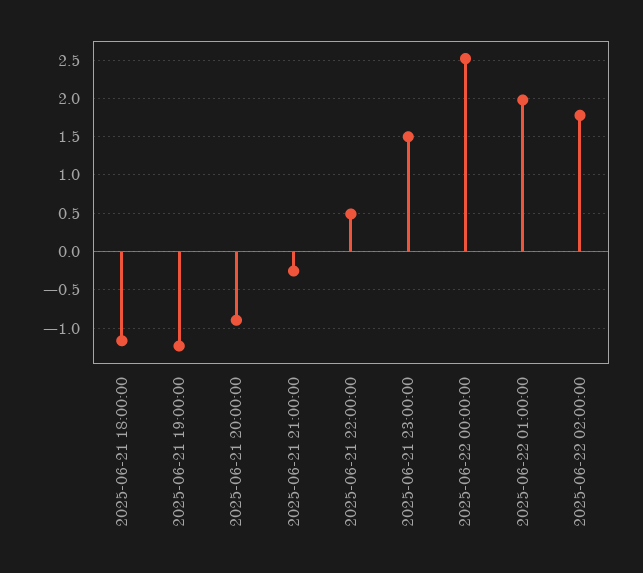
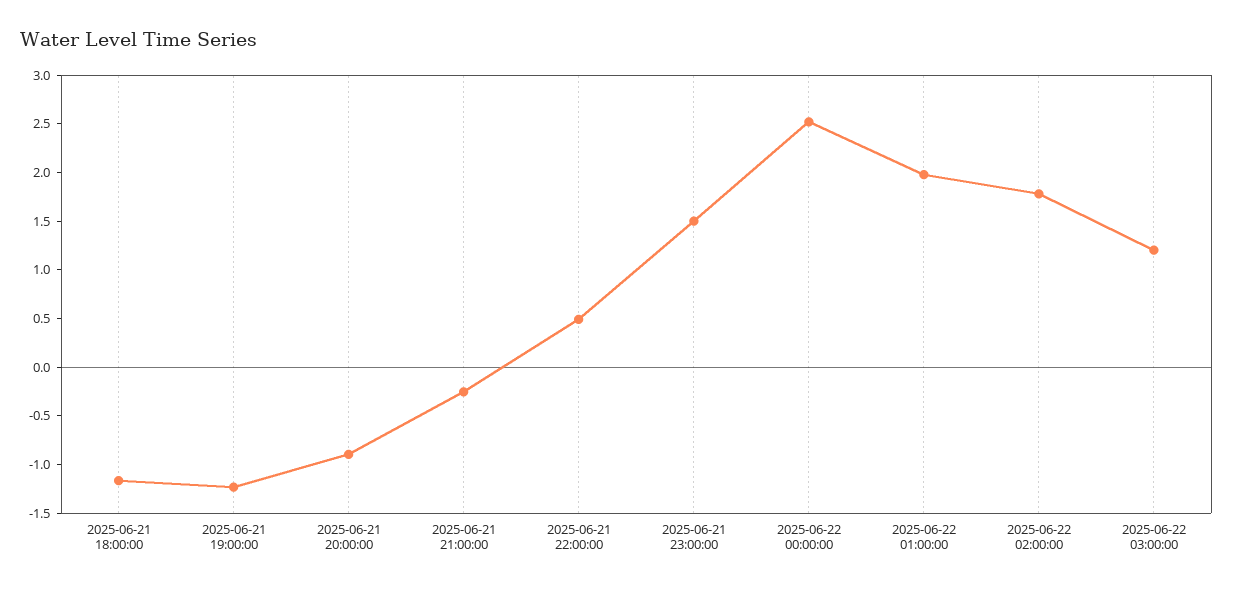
2025-06-22 03:00:00: none -> 1.2

